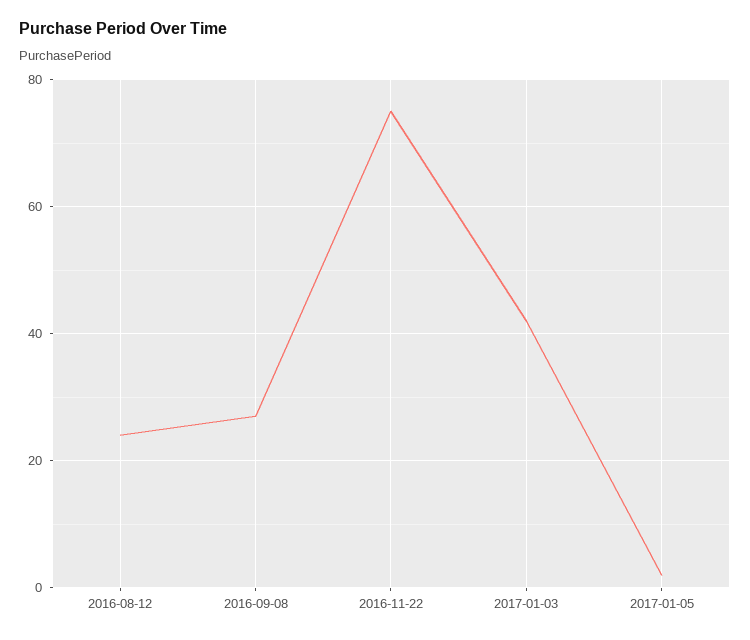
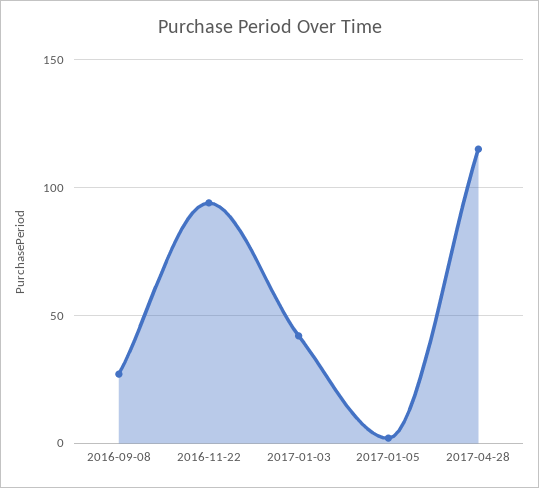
2016-08-12: 25 -> none
2016-11-22: 75 -> 95
2017-04-28: none -> 115

